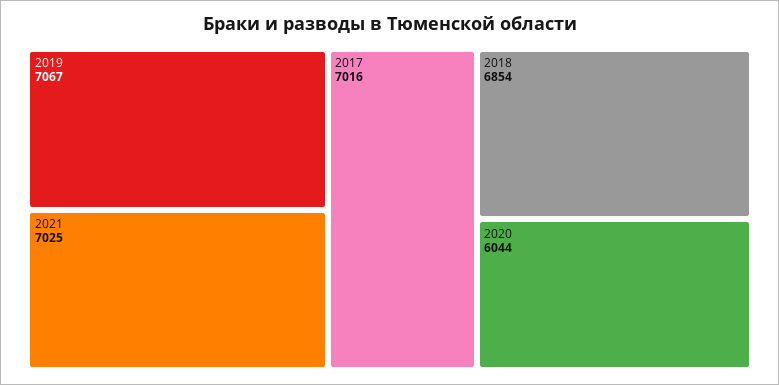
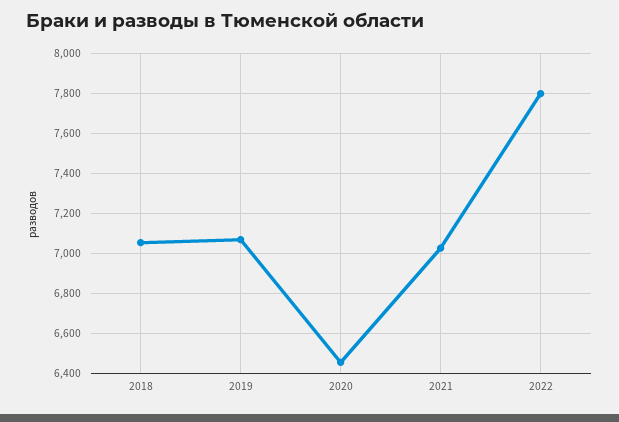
2017: 7016 -> none
2018: 6854 -> 7050
2020: 6044 -> 6450
2022: none -> 7800

